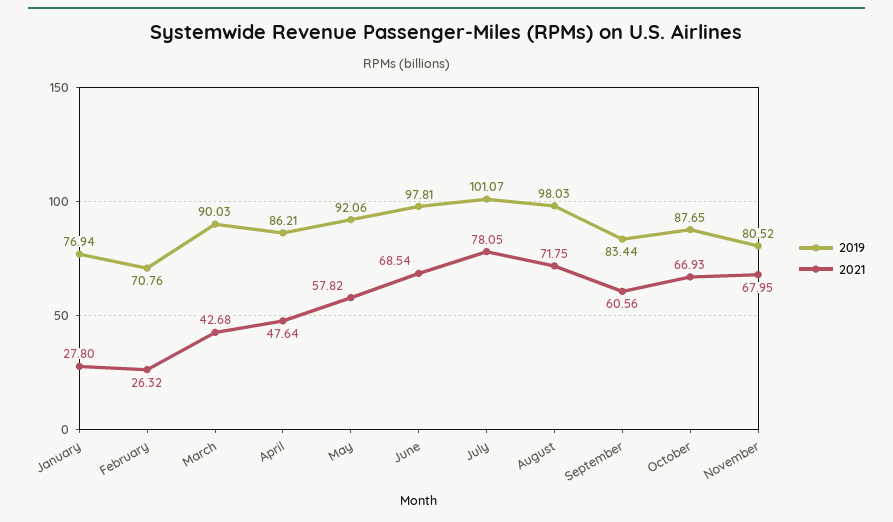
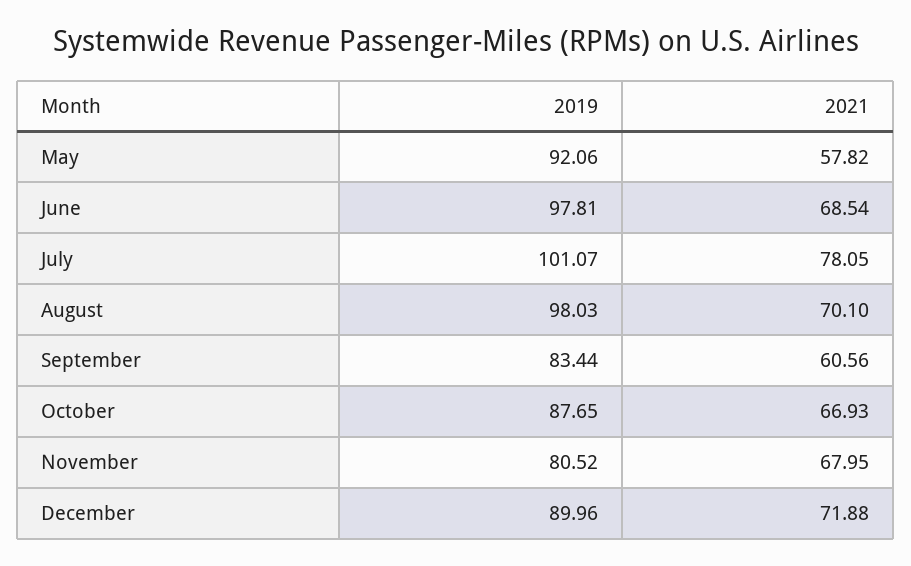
2019, January: 76.94 -> none
2021, January: 27.8 -> none
2019, February: 70.76 -> none
2021, February: 26.32 -> none
2019, March: 90.03 -> none
2021, March: 42.68 -> none
2019, April: 86.21 -> none
2021, April: 47.64 -> none
2021, August: 71.75 -> 70.1
2019, December: none -> 89.96
2021, December: none -> 71.88

